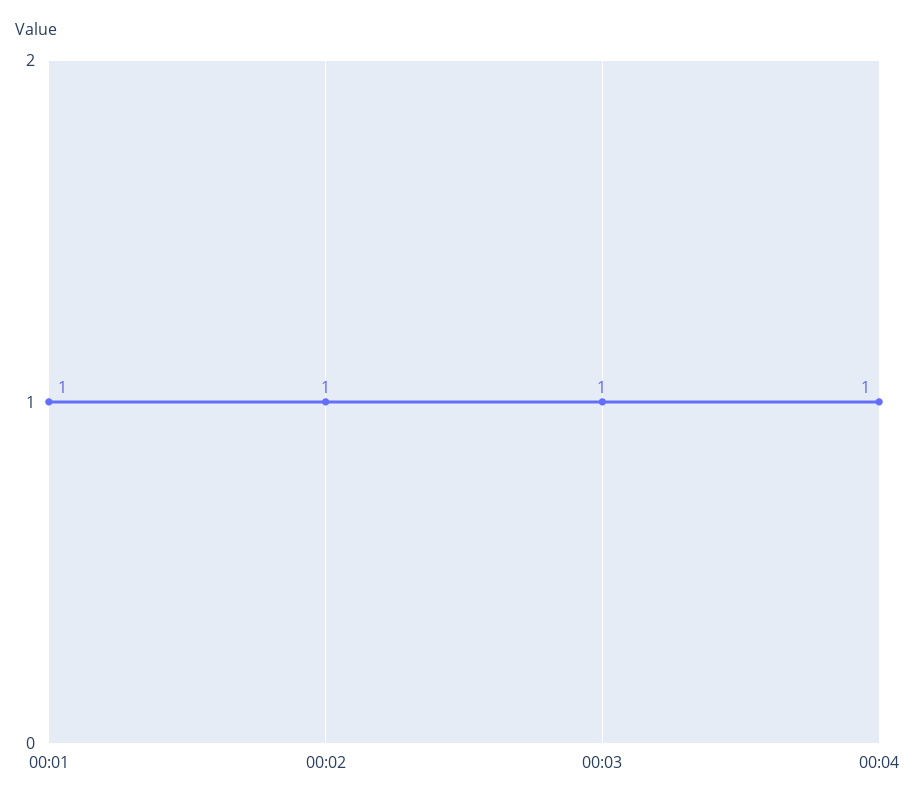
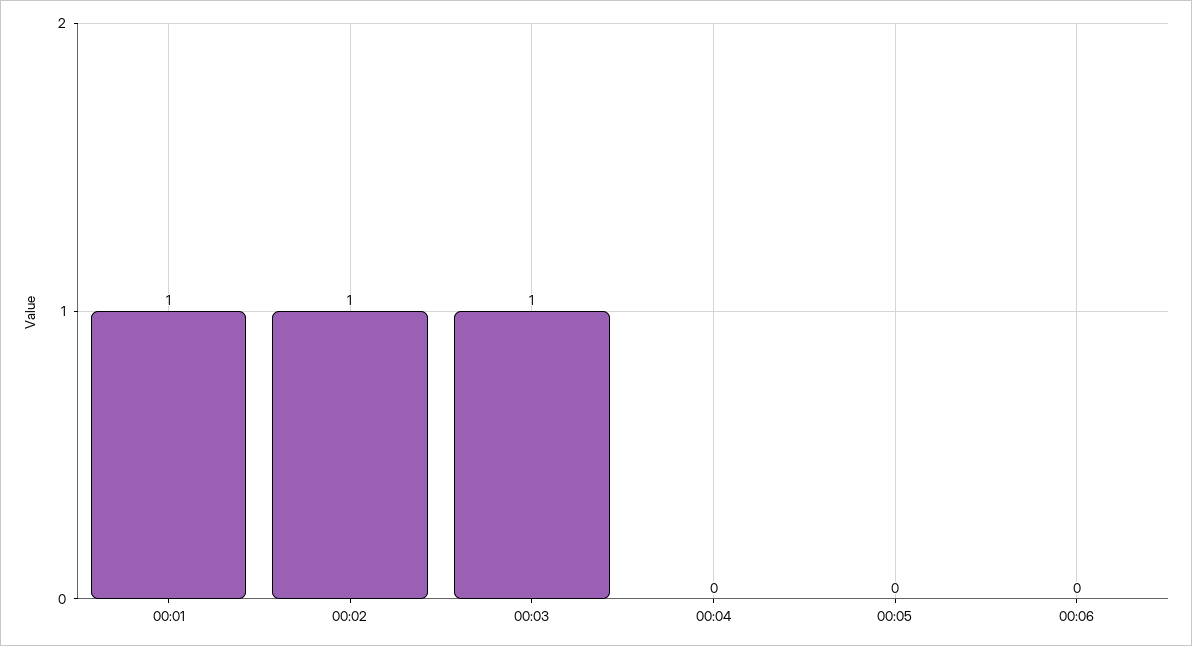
00:04: 1 -> 0
00:05: none -> 0
00:06: none -> 0

